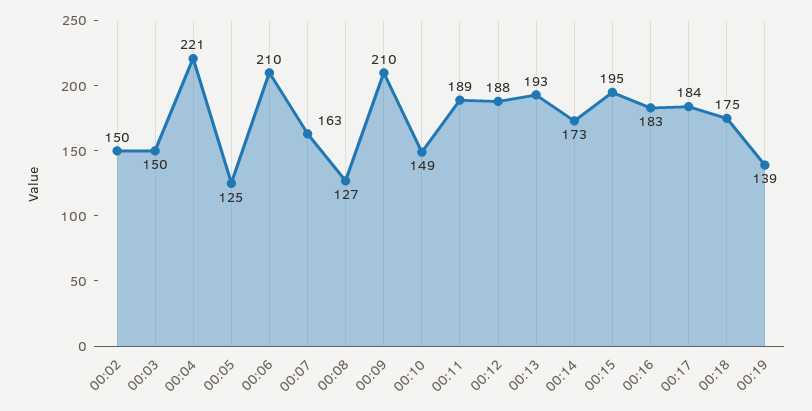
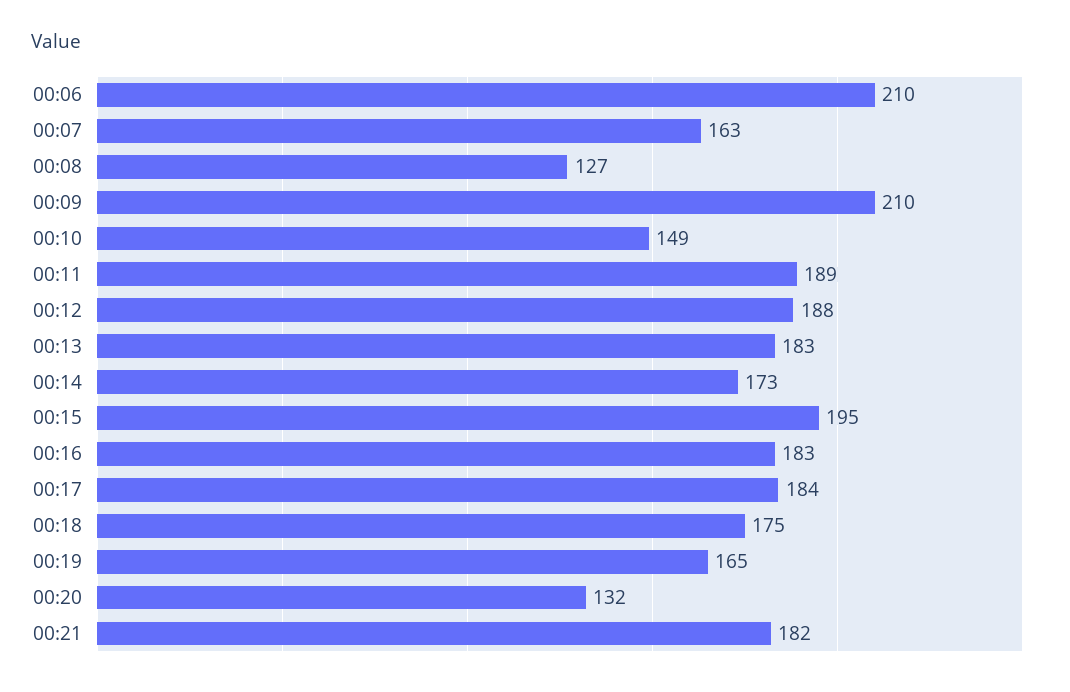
00:02: 150 -> none
00:03: 150 -> none
00:04: 221 -> none
00:05: 125 -> none
00:13: 193 -> 183
00:19: 139 -> 165
00:20: none -> 132
00:21: none -> 182

